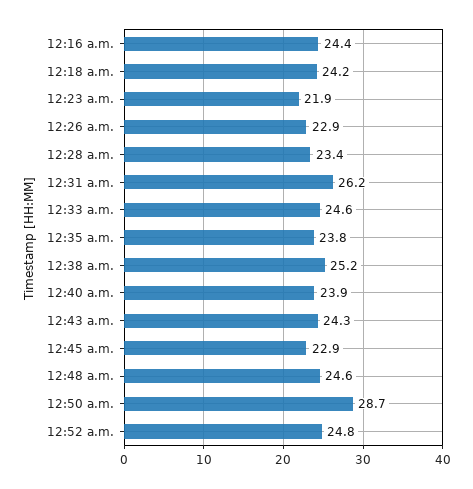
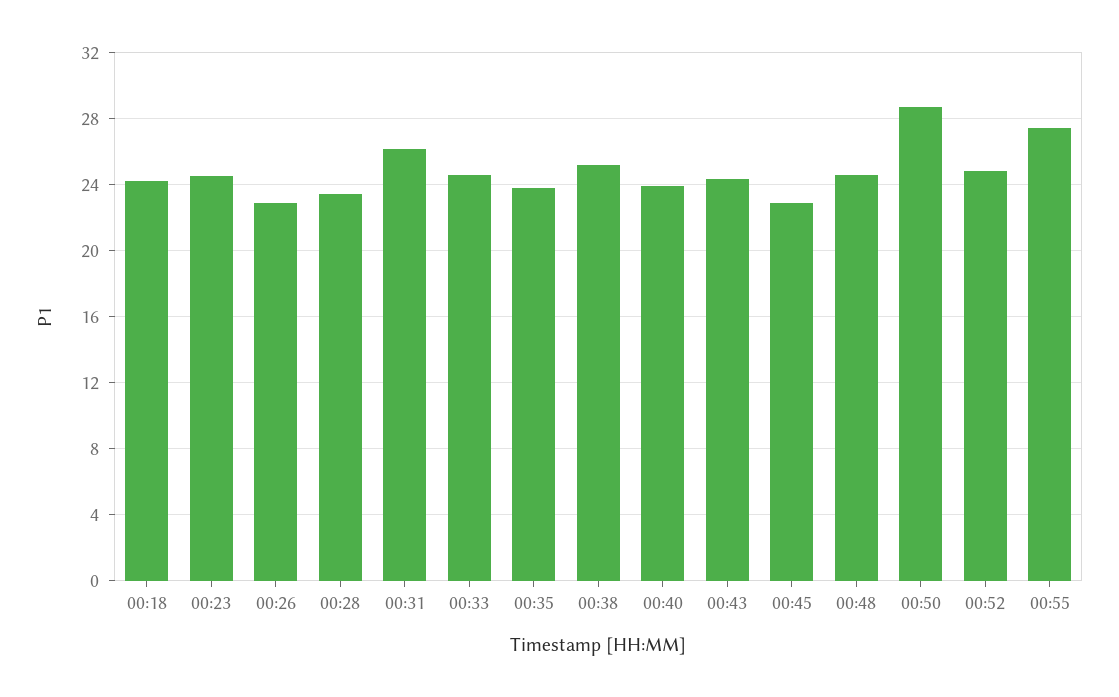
12:16 a.m.: 24.4 -> none
12:23 a.m.: 21.9 -> 24.5
00:55: none -> 27.5

